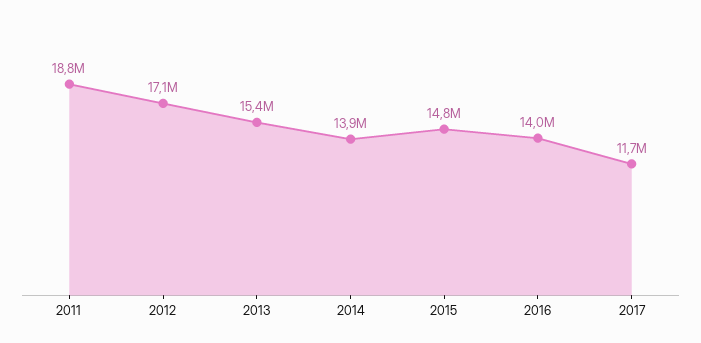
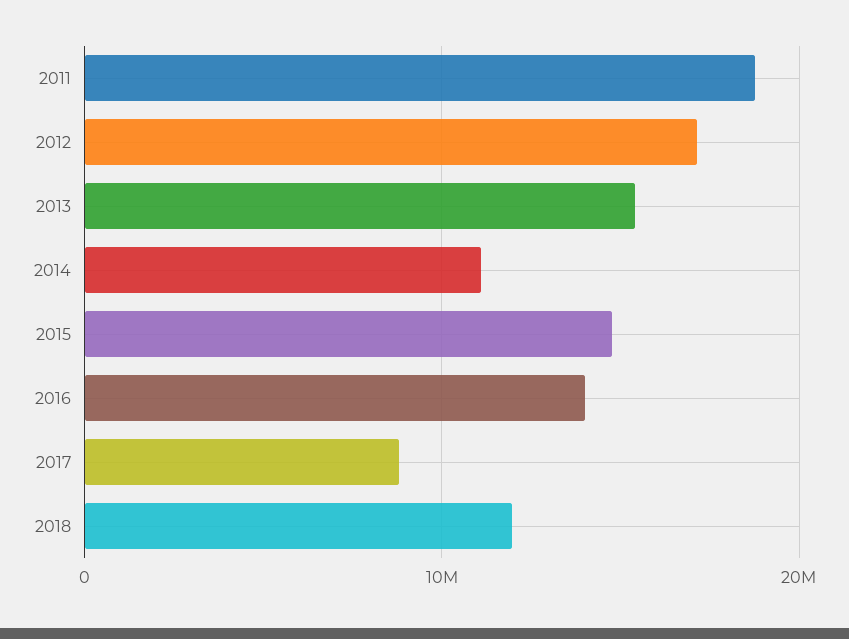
2014: 13900000 -> 11000000
2017: 11700000 -> 9000000
2018: none -> 12000000

